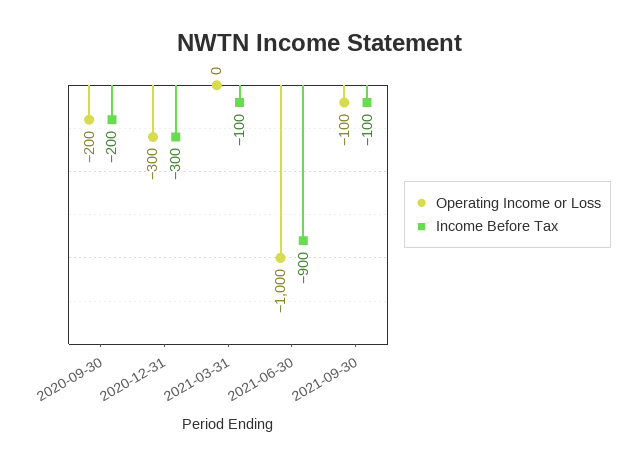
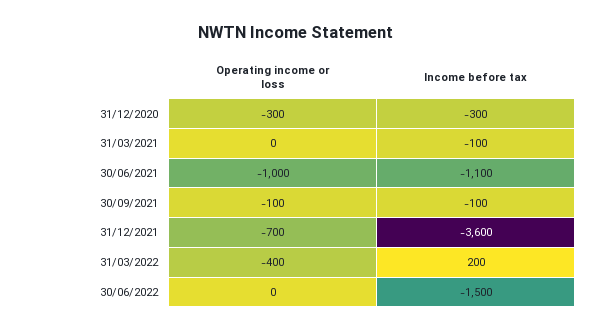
Operating Income or Loss, 2020-09-30: -200 -> none
Income Before Tax, 2020-09-30: -200 -> none
Income Before Tax, 2021-06-30: -900 -> -1100
Operating Income or Loss, 31/12/2021: none -> -700
Income Before Tax, 31/12/2021: none -> -3600
Operating Income or Loss, 31/03/2022: none -> -400
Income Before Tax, 31/03/2022: none -> 200
Operating Income or Loss, 30/06/2022: none -> 0
Income Before Tax, 30/06/2022: none -> -1500

